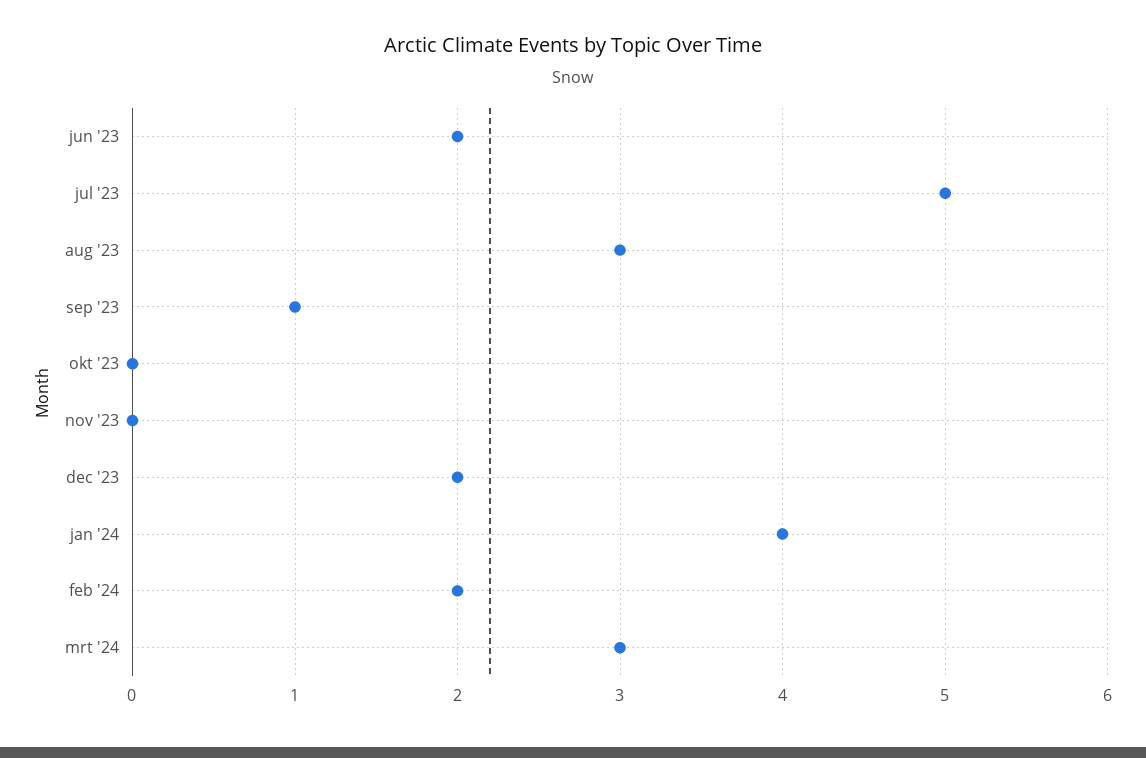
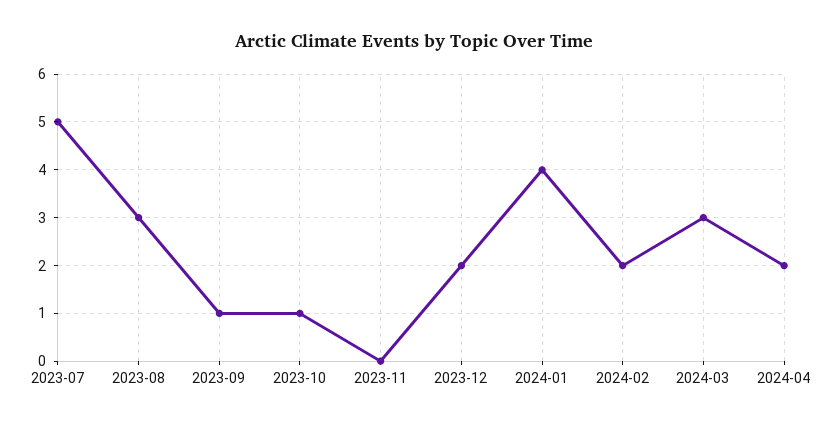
jun '23: 2 -> none
okt '23: 0 -> 1
2024-04: none -> 2

